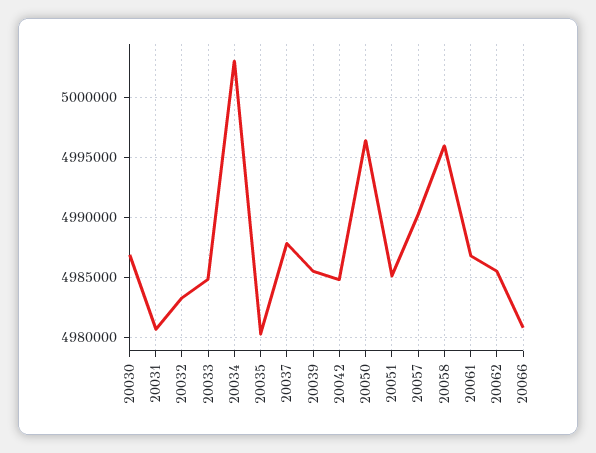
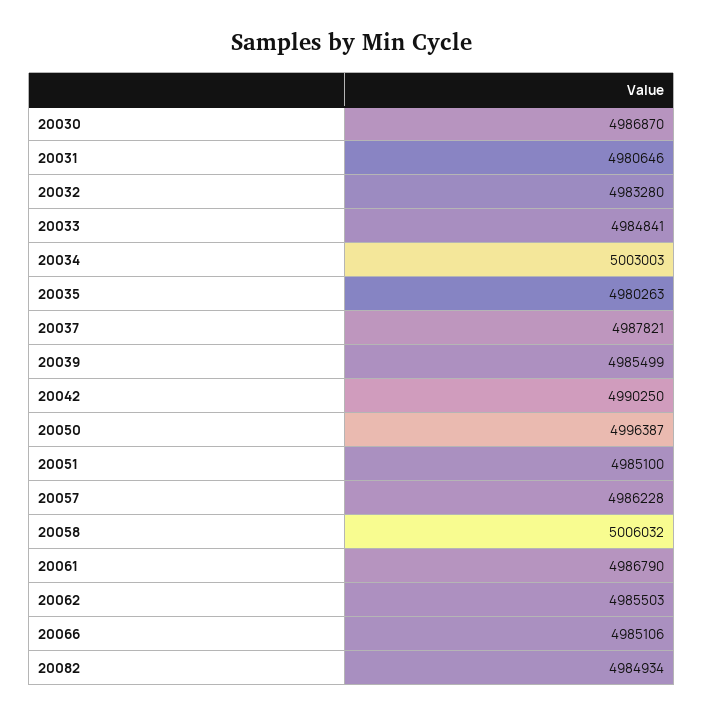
20042: 4985000 -> 4990250
20057: 4990000 -> 4986228
20058: 4996000 -> 5006032
20066: 4981000 -> 4985106
20082: none -> 4984934

